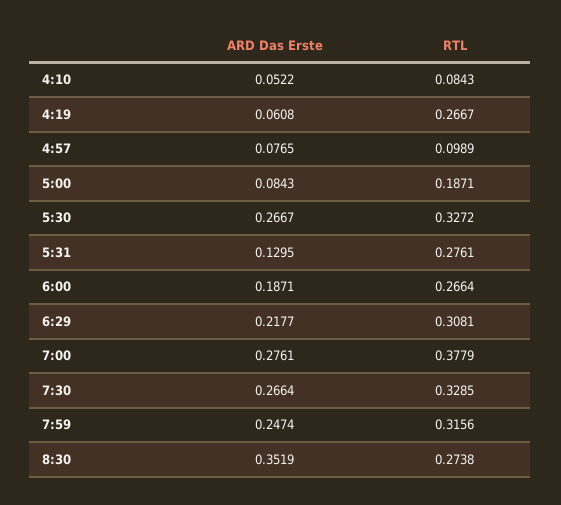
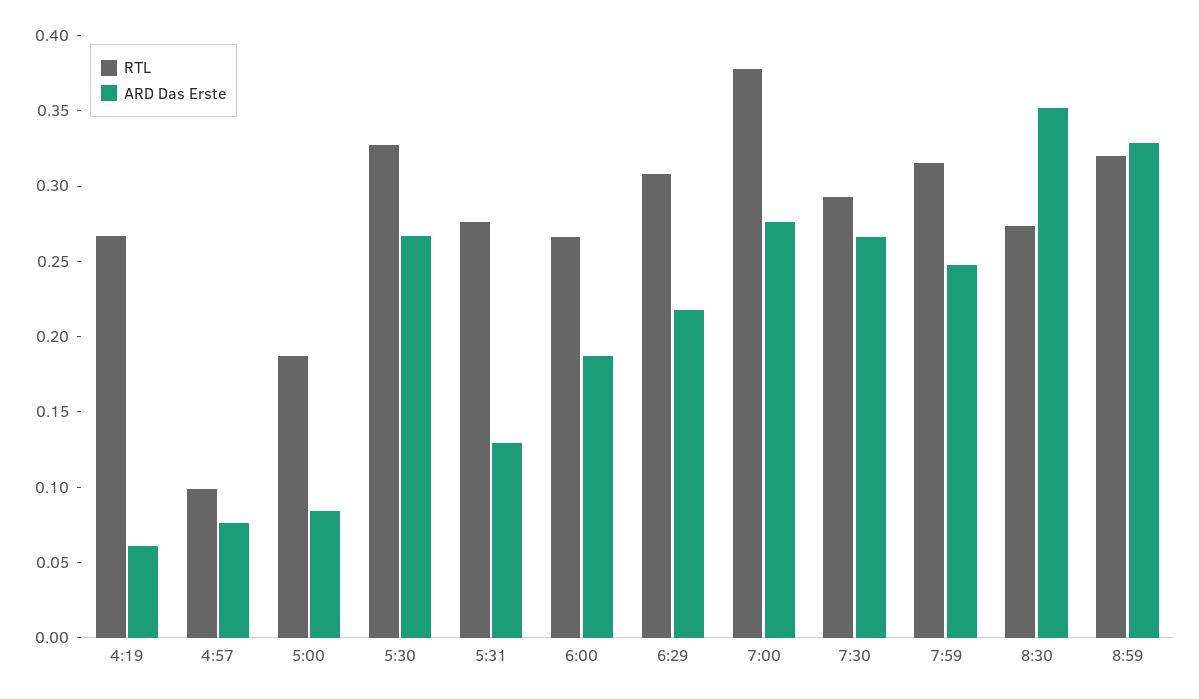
ARD Das Erste, 4:10: 0.0522 -> none
RTL, 4:10: 0.0843 -> none
RTL, 7:30: 0.3285 -> 0.29
RTL, 8:59: none -> 0.32
ARD Das Erste, 8:59: none -> 0.33

